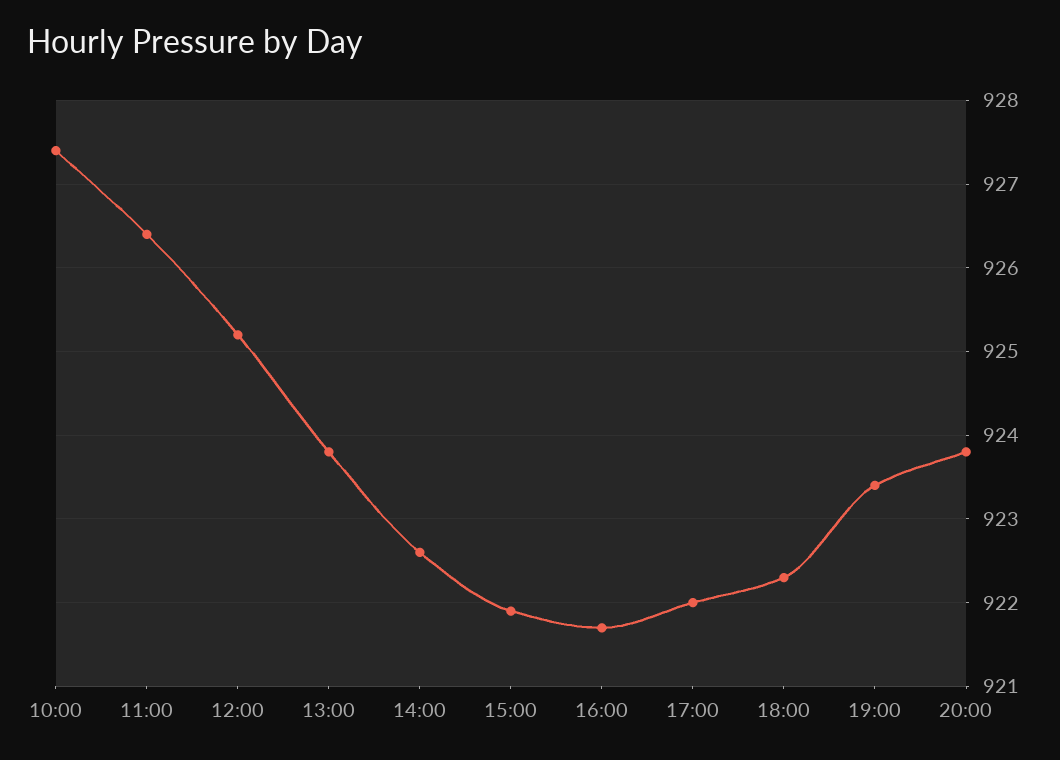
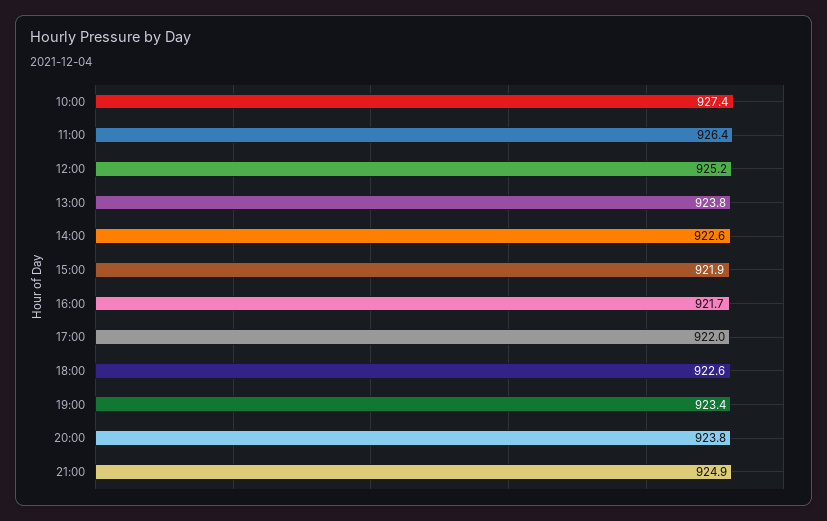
18:00: 922.3 -> 922.6
21:00: none -> 924.9

